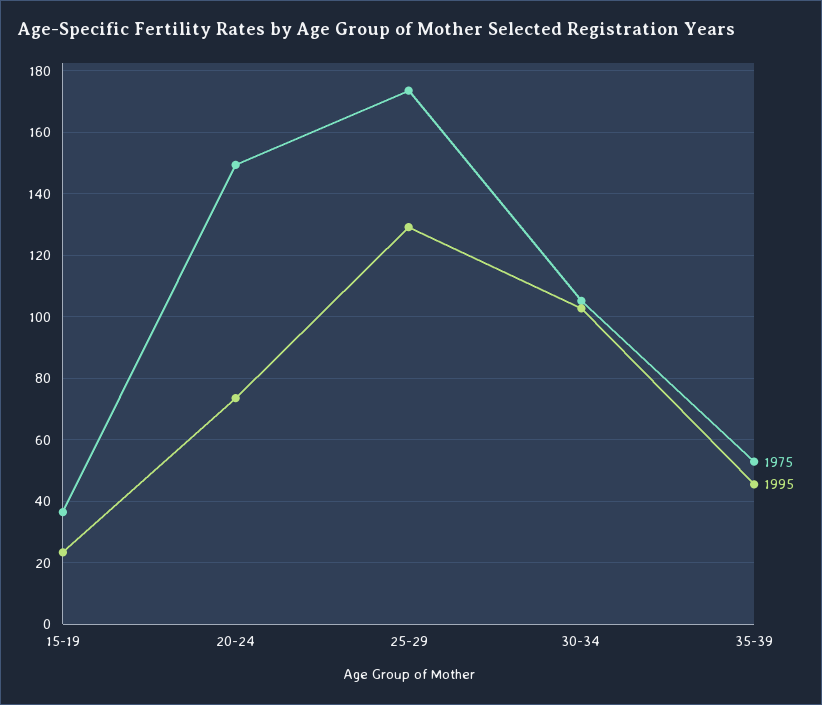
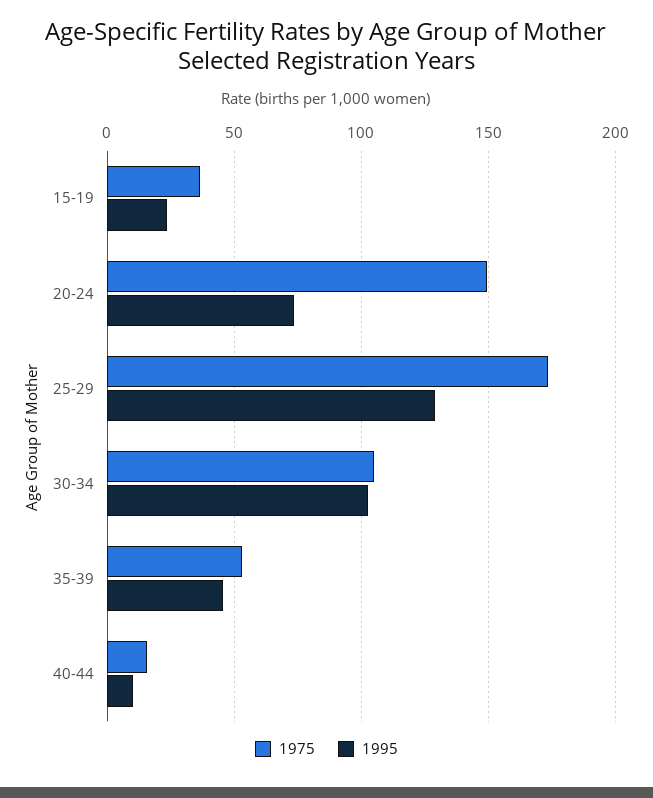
1975, 40-44: none -> 15
1995, 40-44: none -> 10

